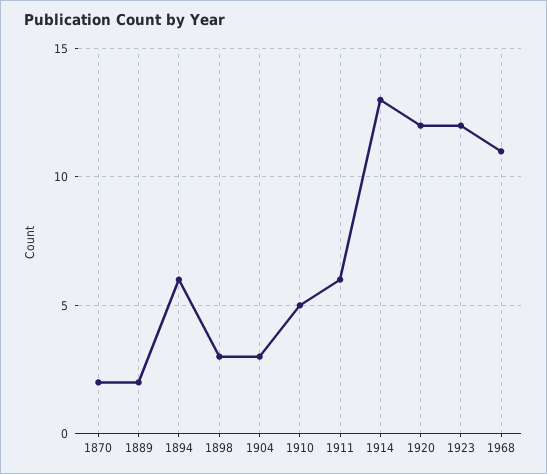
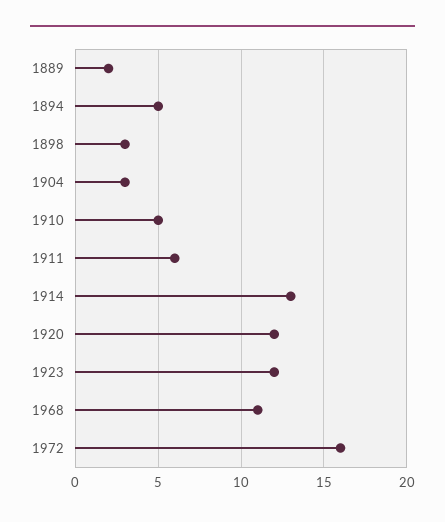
1870: 2 -> none
1894: 6 -> 5
1972: none -> 16

